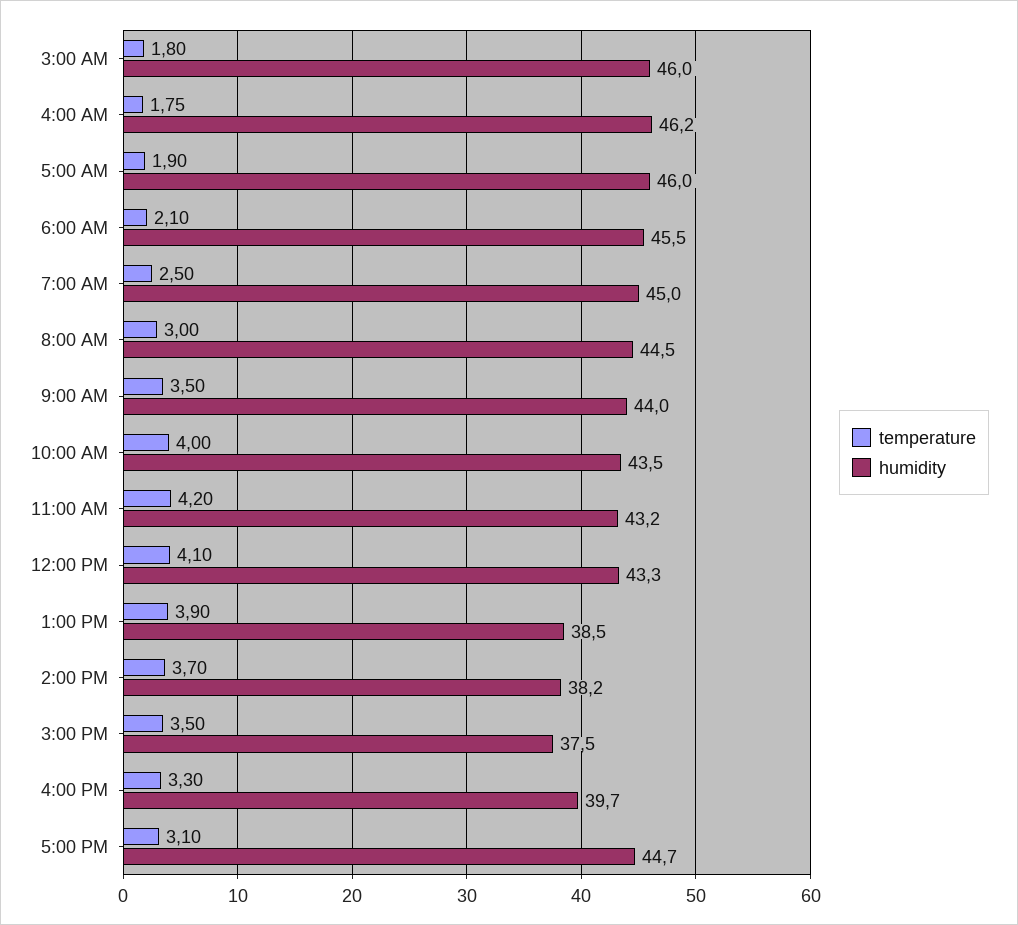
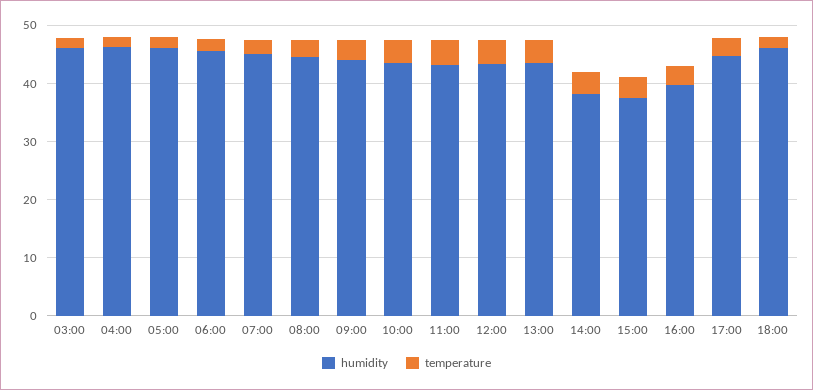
humidity, 1:00 PM: 38.5 -> 44
humidity, 18:00: none -> 46
temperature, 18:00: none -> 2

